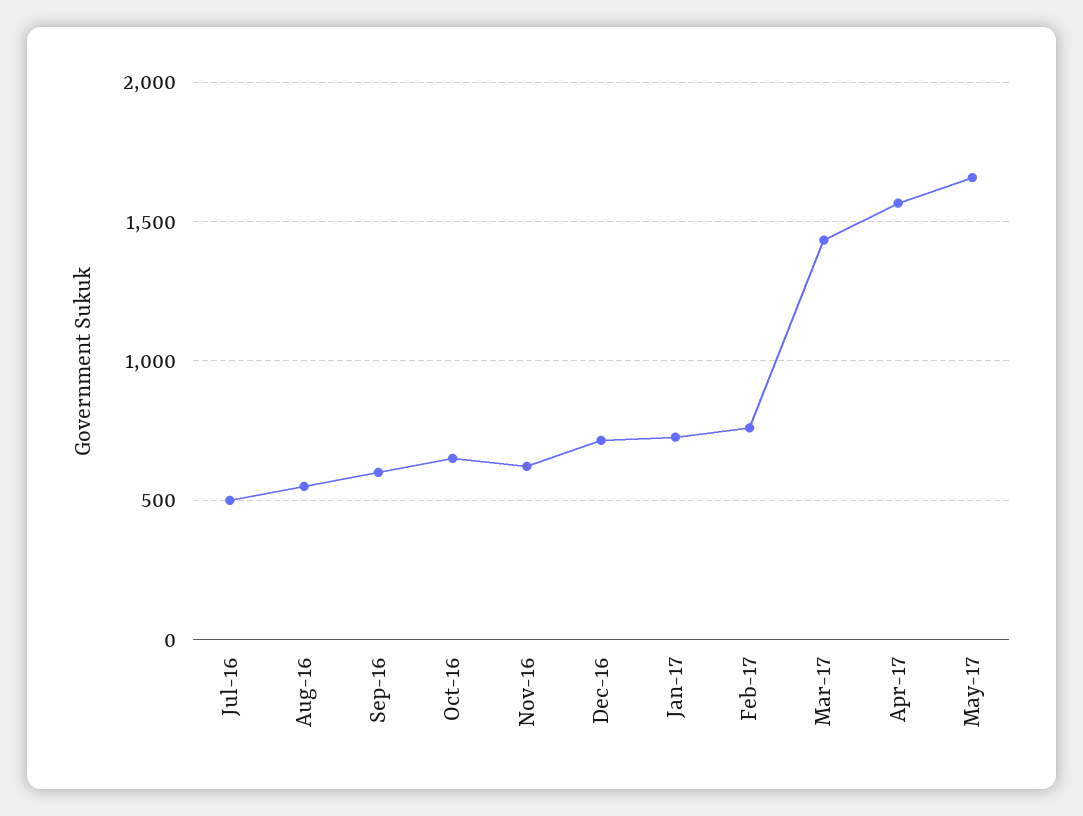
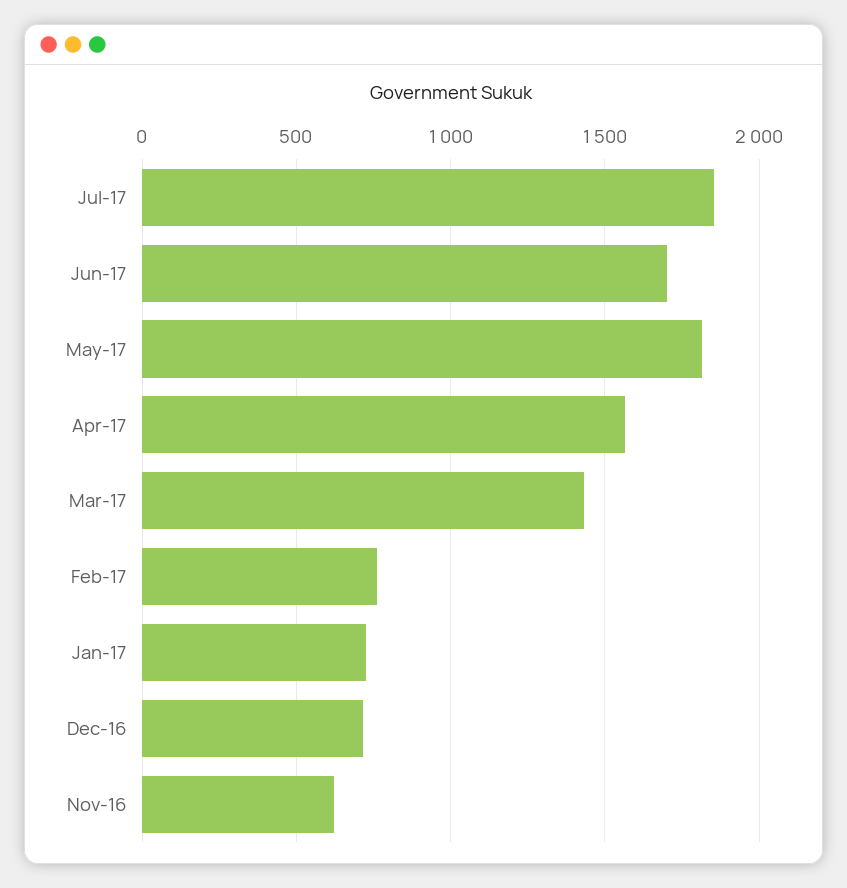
Jul-16: 500 -> none
Aug-16: 550 -> none
Sep-16: 600 -> none
Oct-16: 650 -> none
May-17: 1650 -> 1800
Jul-17: none -> 1850
Jun-17: none -> 1700

